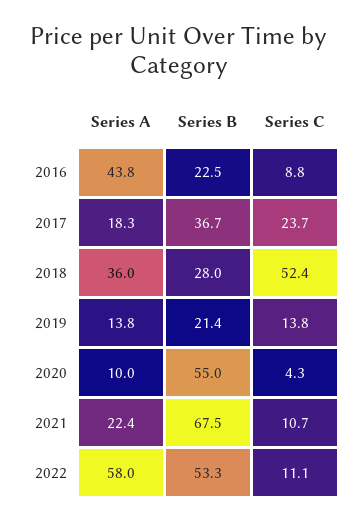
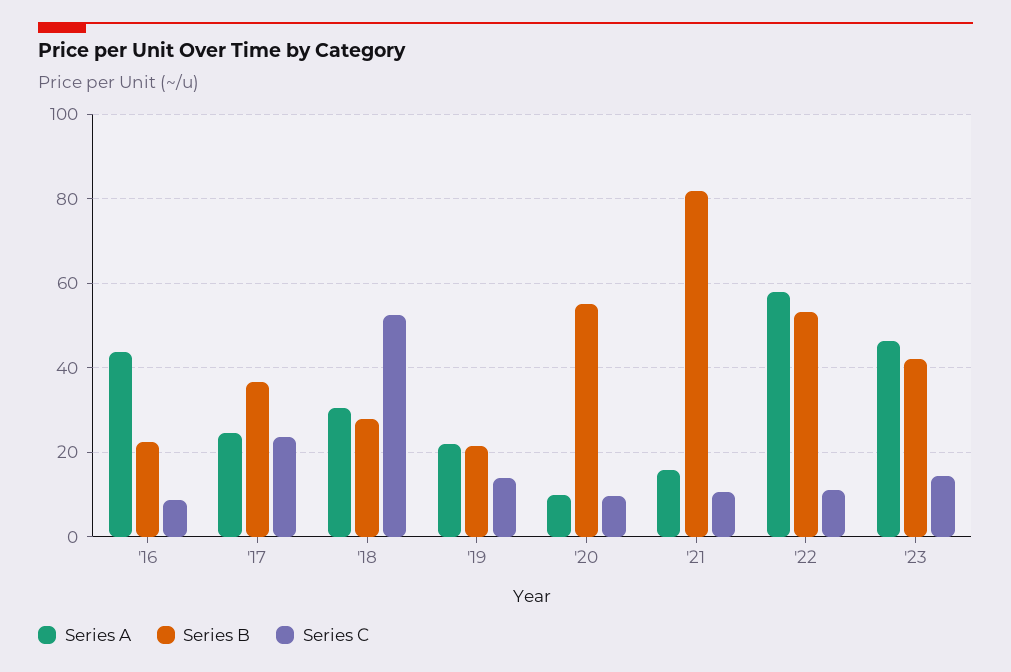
Series A, 2017: 18.3 -> 24
Series A, 2018: 36 -> 30
Series A, 2019: 13.8 -> 22
Series C, 2020: 4.3 -> 10
Series A, 2021: 22.4 -> 16
Series B, 2021: 67.5 -> 82
Series A, '23: none -> 46
Series B, '23: none -> 42
Series C, '23: none -> 14

